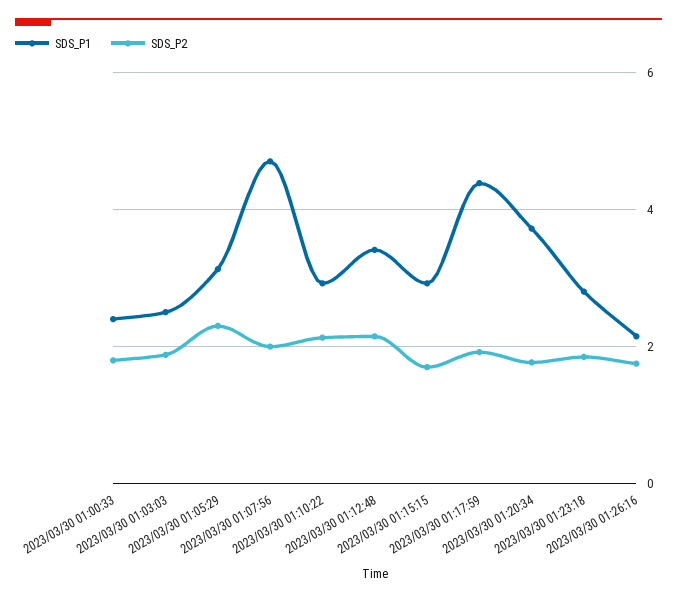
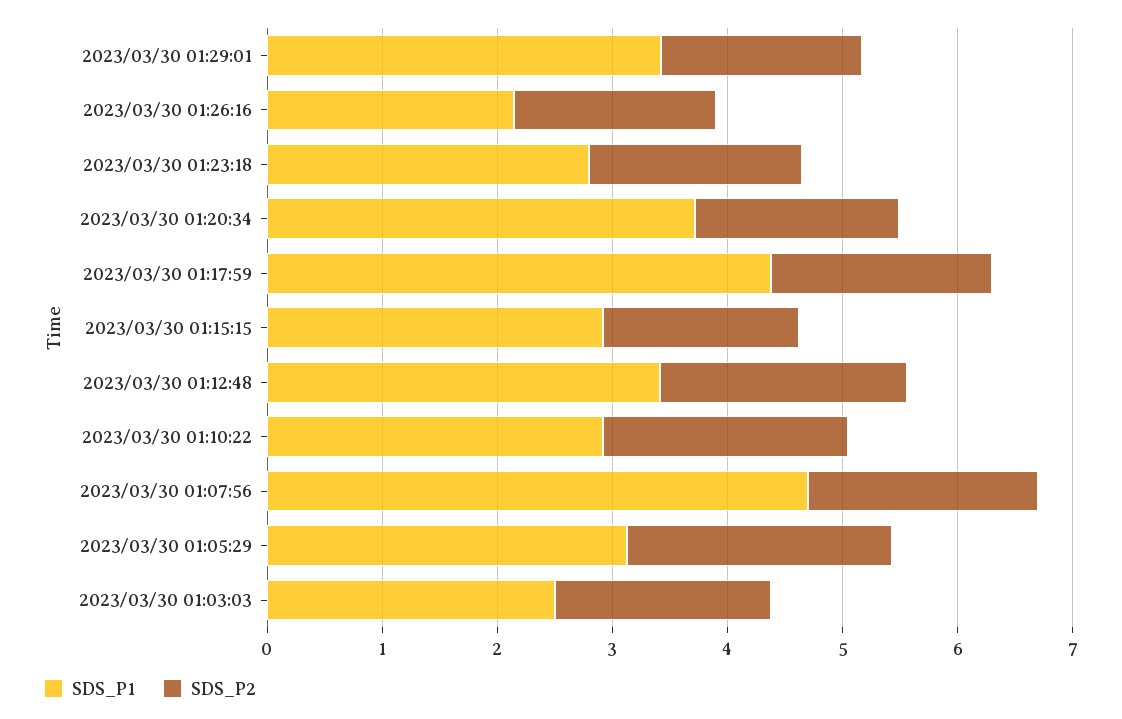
SDS_P1, 2023/03/30 01:00:33: 2.4 -> none
SDS_P2, 2023/03/30 01:00:33: 1.8 -> none
SDS_P1, 2023/03/30 01:29:01: none -> 3.4
SDS_P2, 2023/03/30 01:29:01: none -> 1.8

